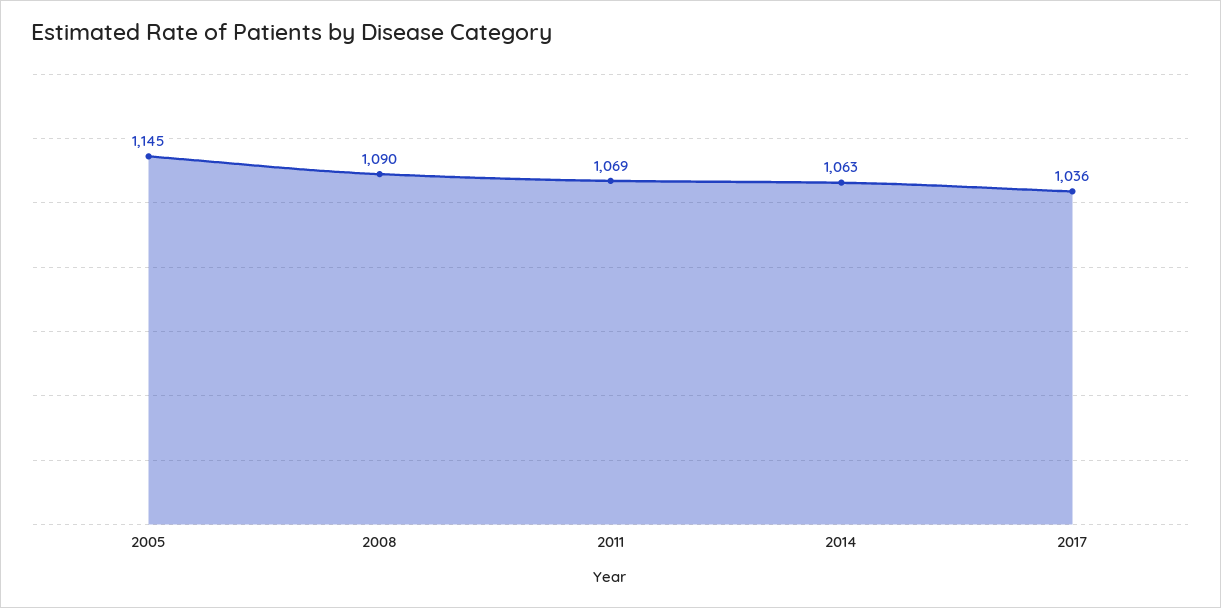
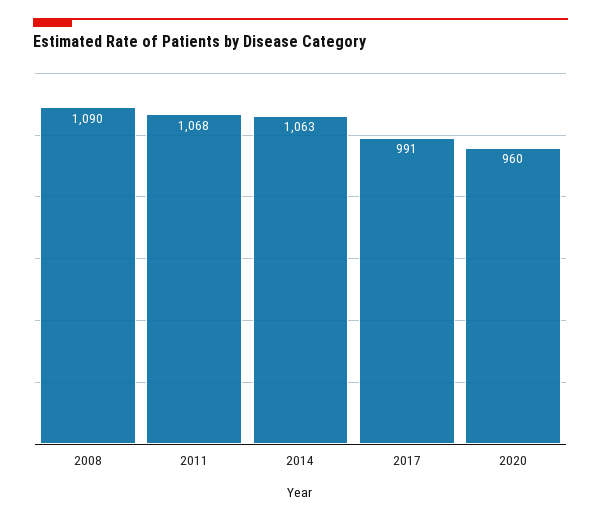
2005: 1145 -> none
2011: 1069 -> 1068
2017: 1036 -> 991
2020: none -> 960

